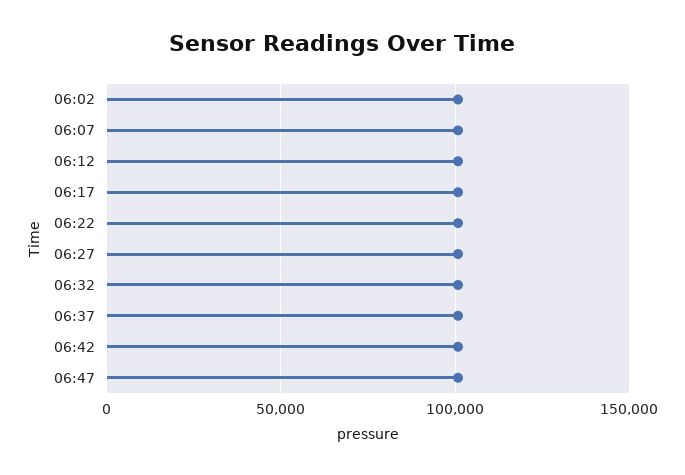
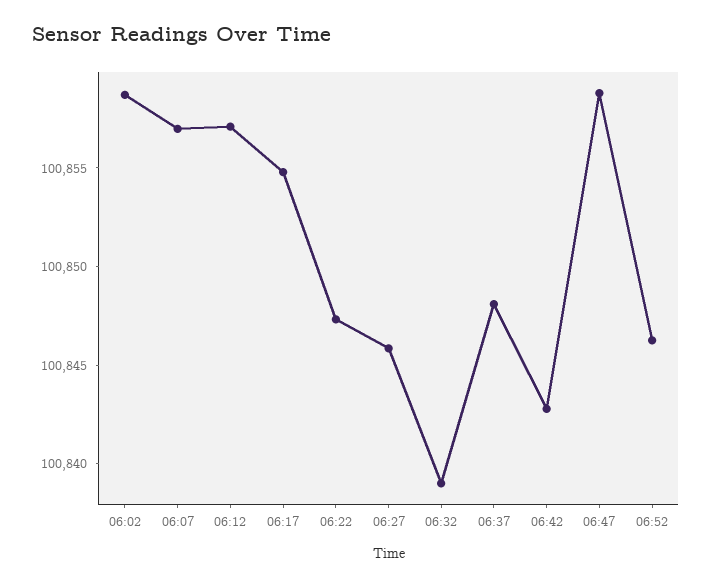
06:52: none -> 100846

